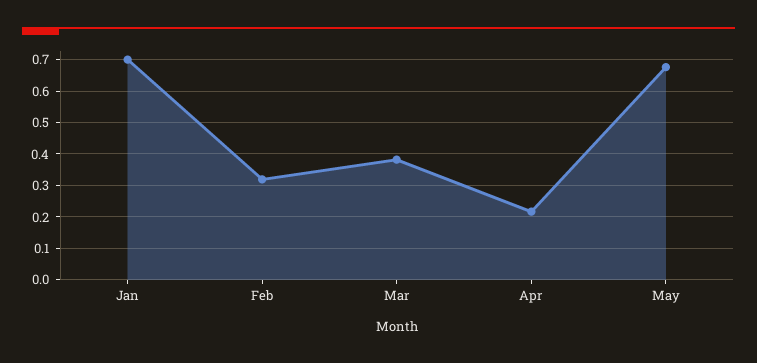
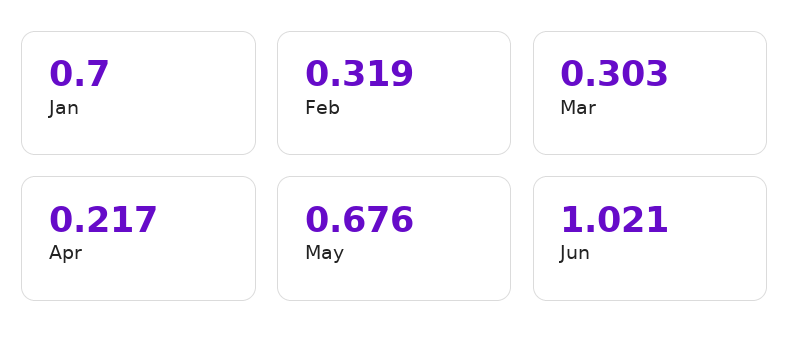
Mar: 0.38 -> 0.303
Jun: none -> 1.021

